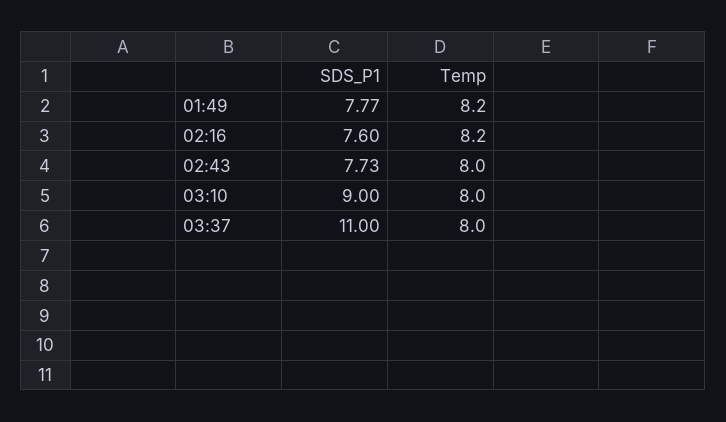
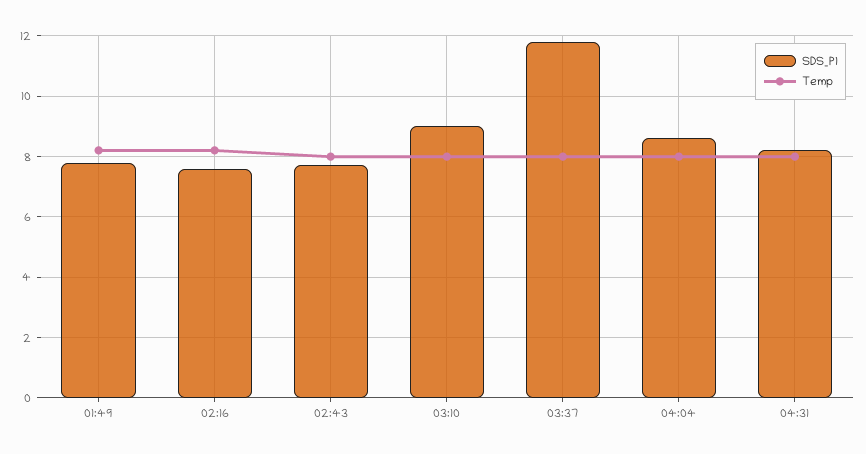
SDS_P1, 03:37: 11 -> 11.8
SDS_P1, 04:04: none -> 8.6
Temp, 04:04: none -> 8
SDS_P1, 04:31: none -> 8.2
Temp, 04:31: none -> 8

